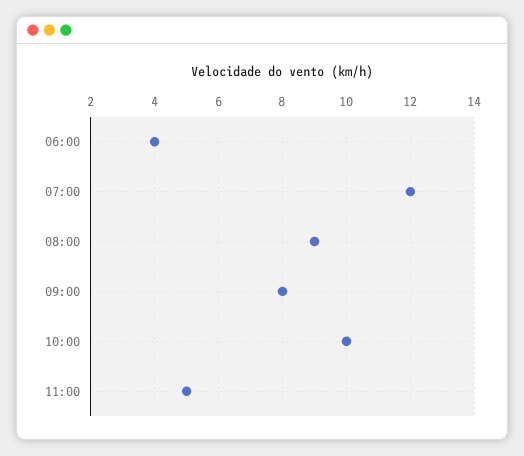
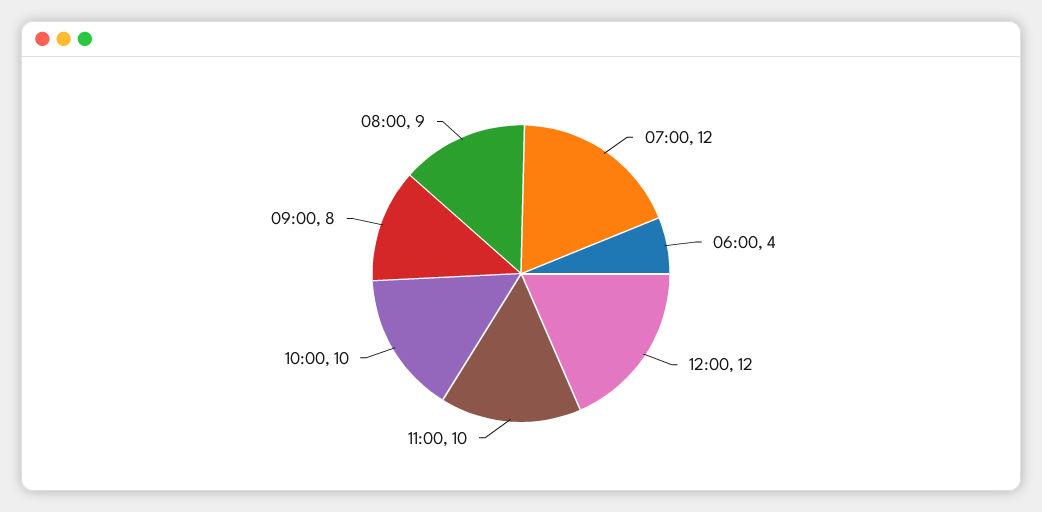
11:00: 5 -> 10
12:00: none -> 12

